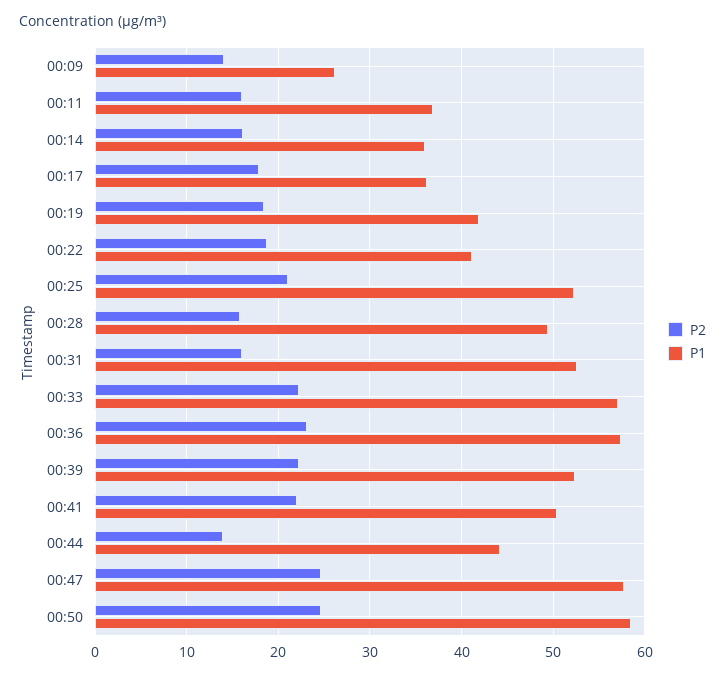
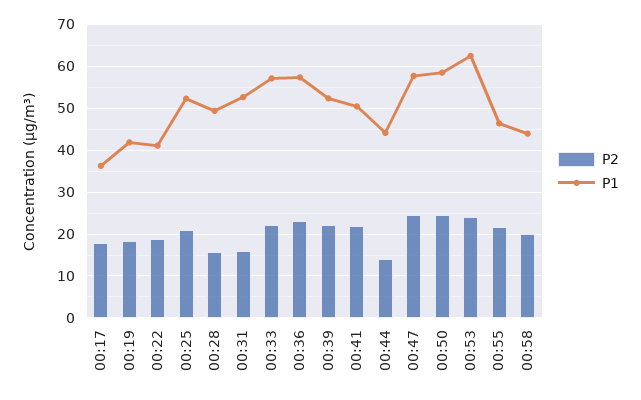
P2, 00:09: 14 -> none
P1, 00:09: 26 -> none
P2, 00:11: 16 -> none
P1, 00:11: 37 -> none
P2, 00:14: 16 -> none
P1, 00:14: 36 -> none
P2, 00:53: none -> 24
P1, 00:53: none -> 62
P2, 00:55: none -> 22
P1, 00:55: none -> 46
P2, 00:58: none -> 20
P1, 00:58: none -> 44

